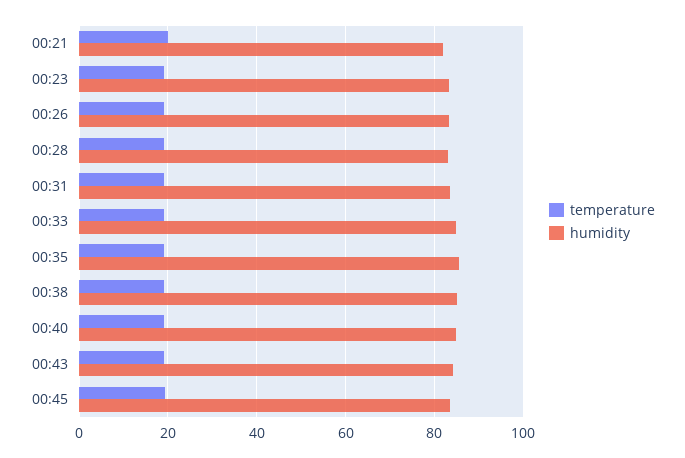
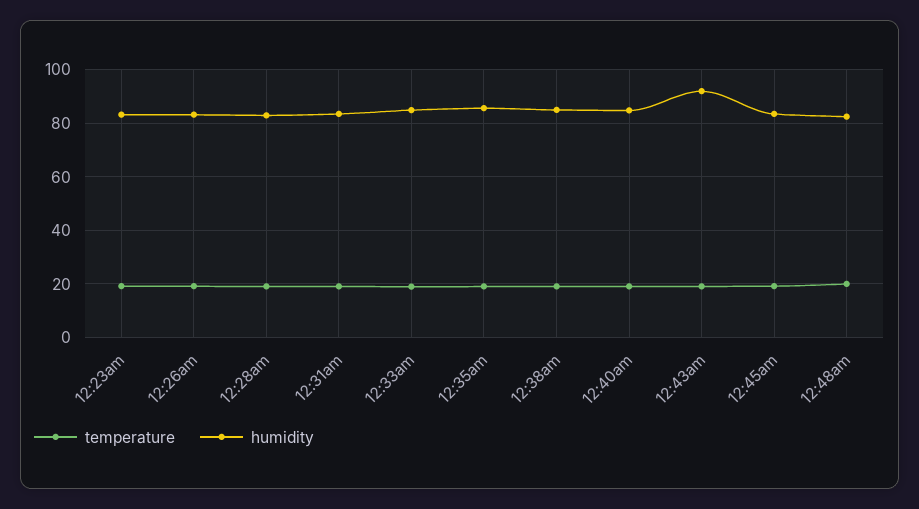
temperature, 00:21: 20 -> none
humidity, 00:21: 82 -> none
humidity, 00:43: 84 -> 92.5
temperature, 12:48am: none -> 20
humidity, 12:48am: none -> 82.5

